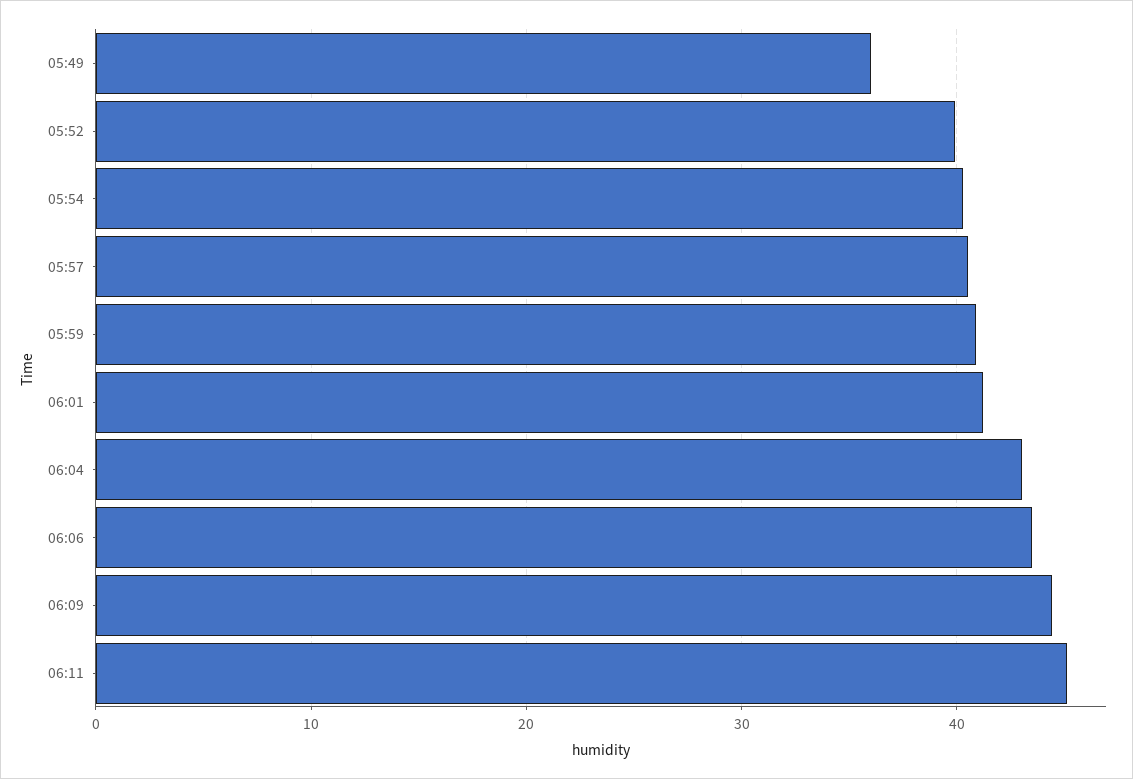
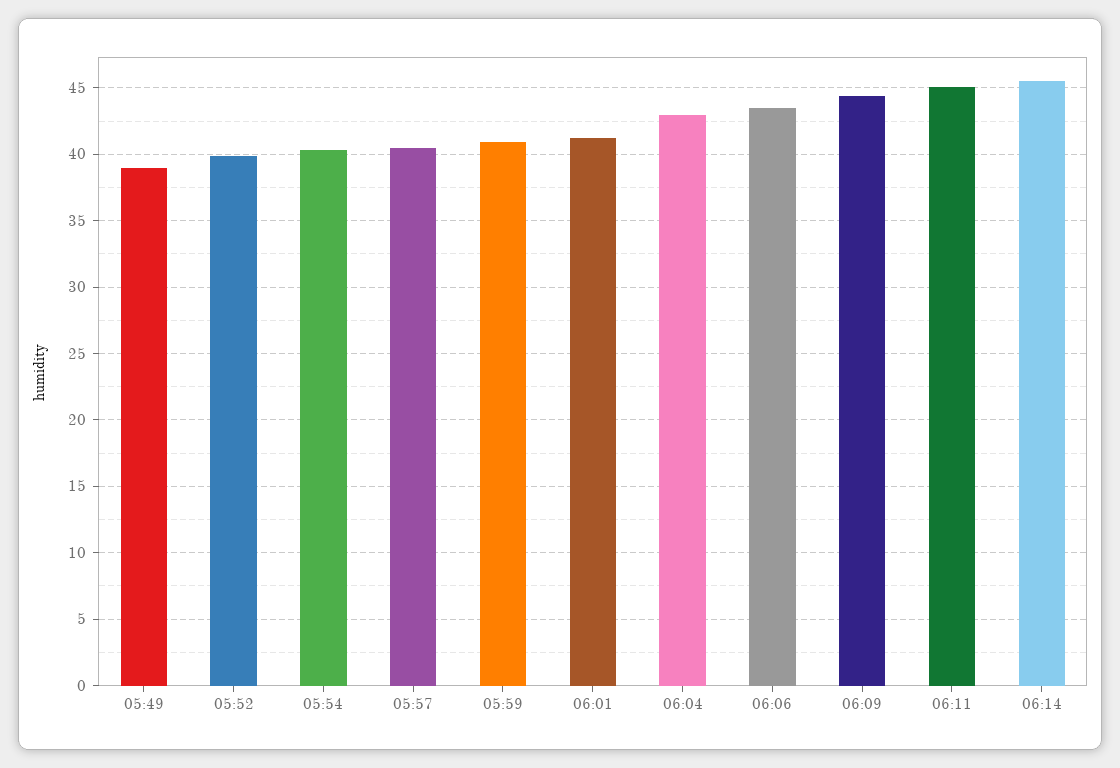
05:49: 36 -> 39
06:14: none -> 45.5

